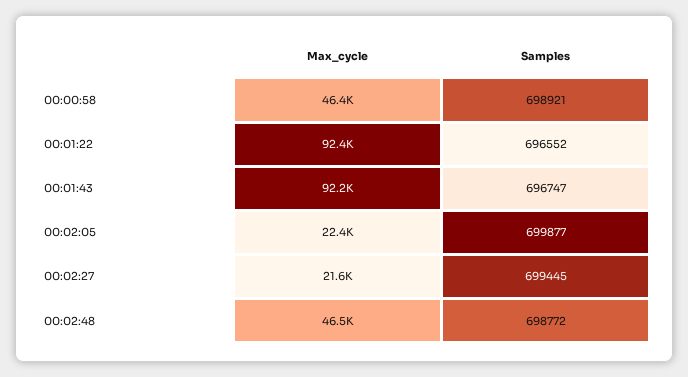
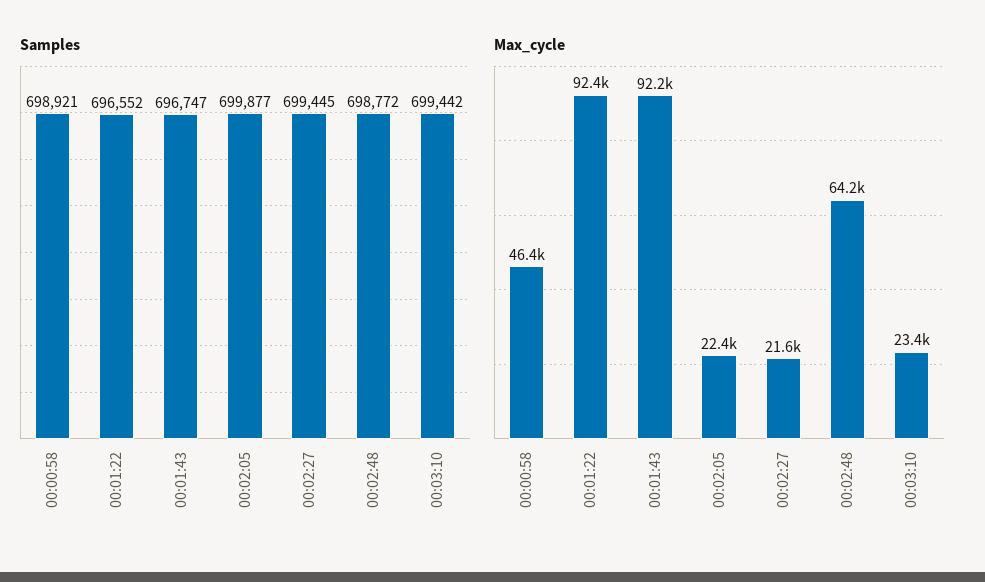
Max_cycle, 00:02:48: 46500 -> 64200
Samples, 00:03:10: none -> 699442
Max_cycle, 00:03:10: none -> 23400

